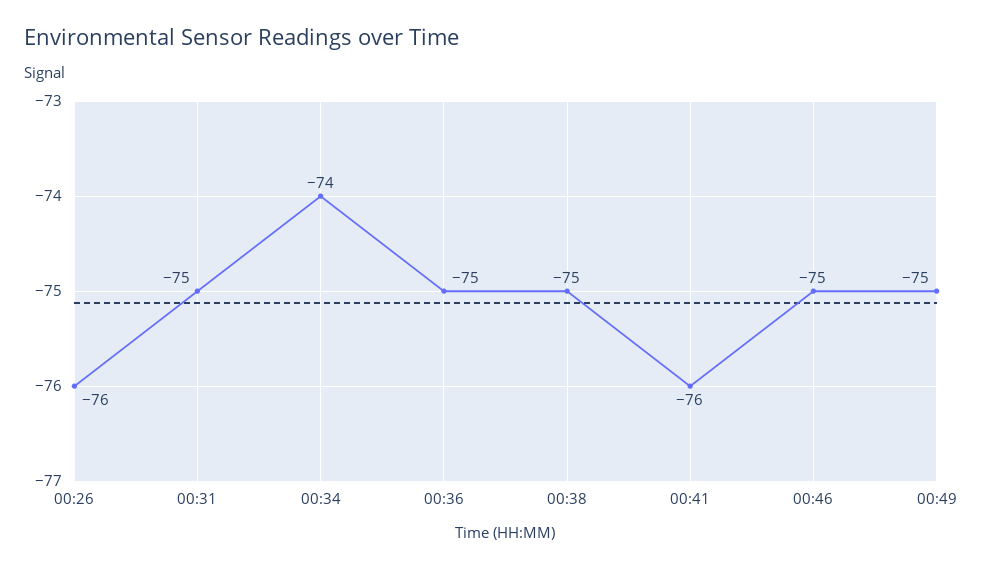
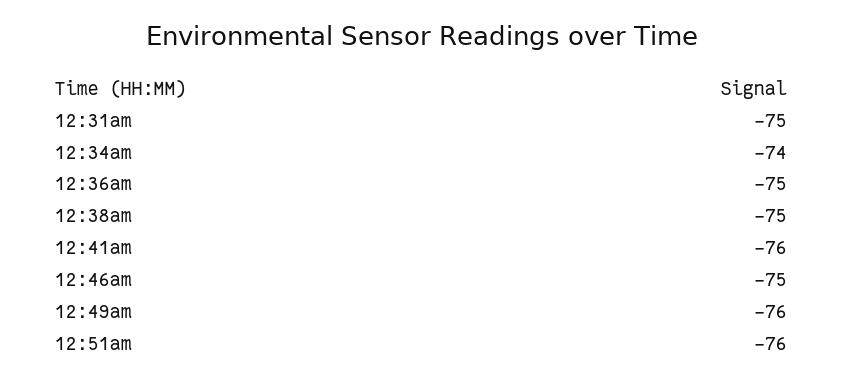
00:26: -76 -> none
00:49: -75 -> -76
12:51am: none -> -76

